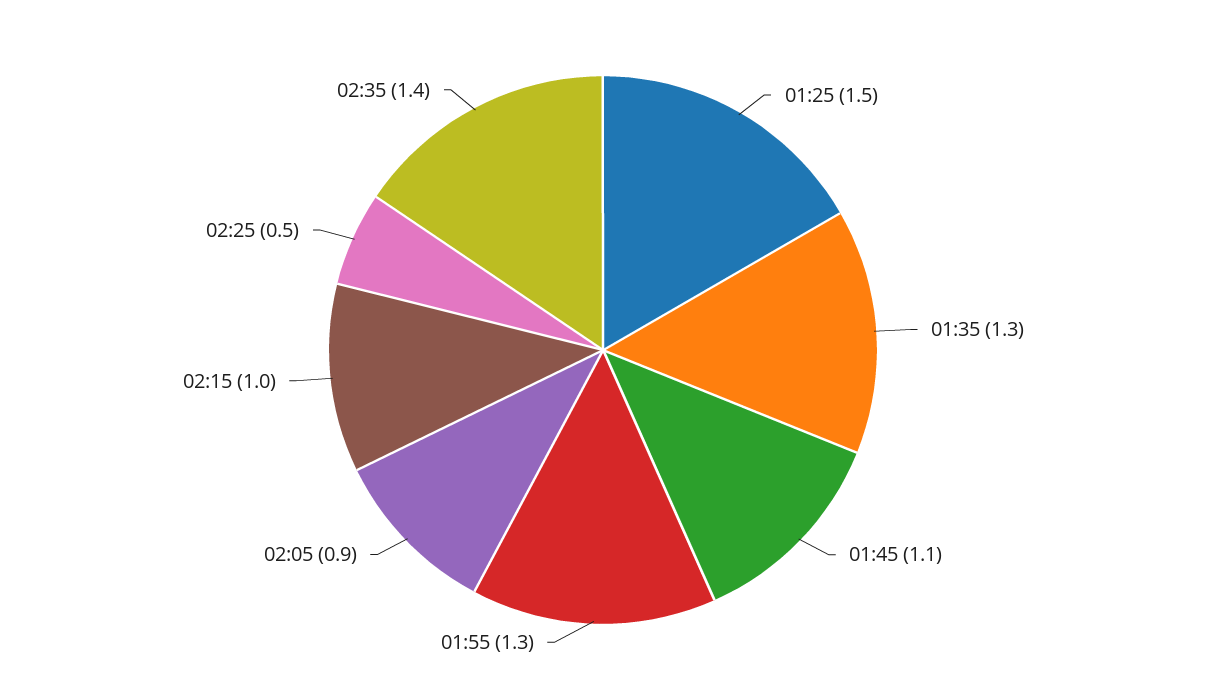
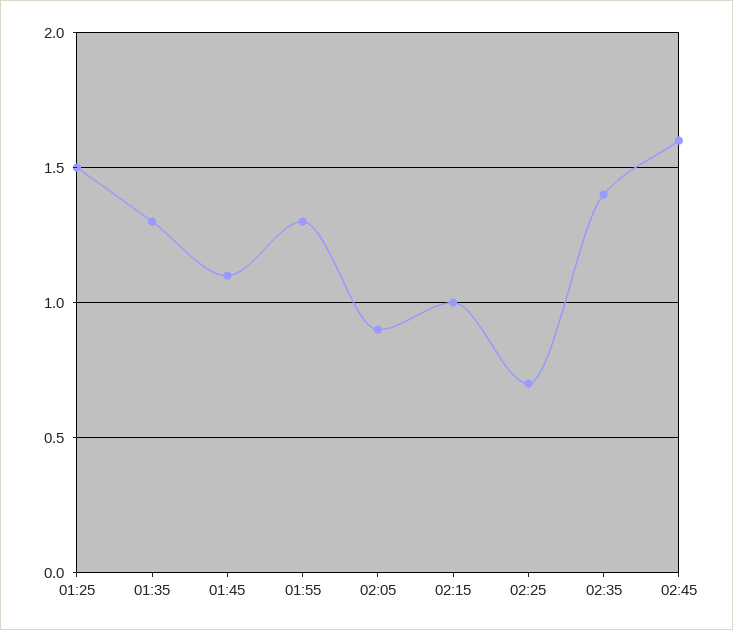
02:25: 0.5 -> 0.7
02:45: none -> 1.6

